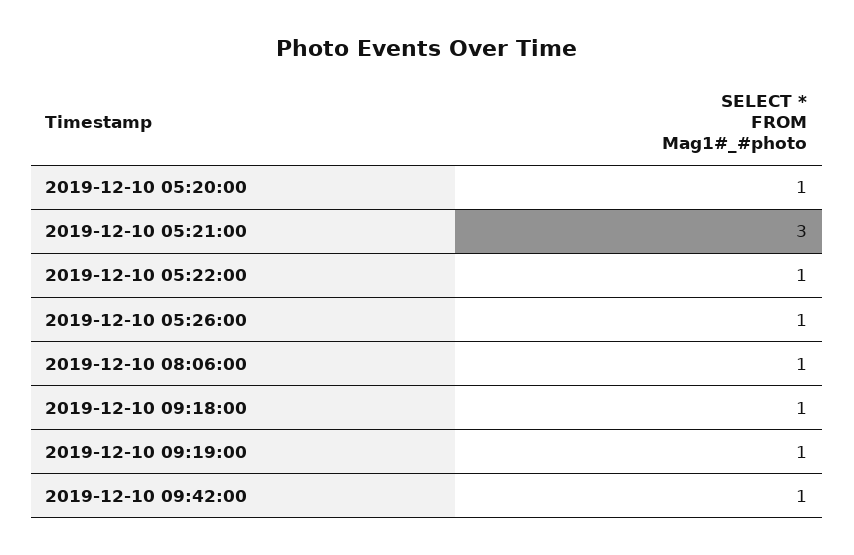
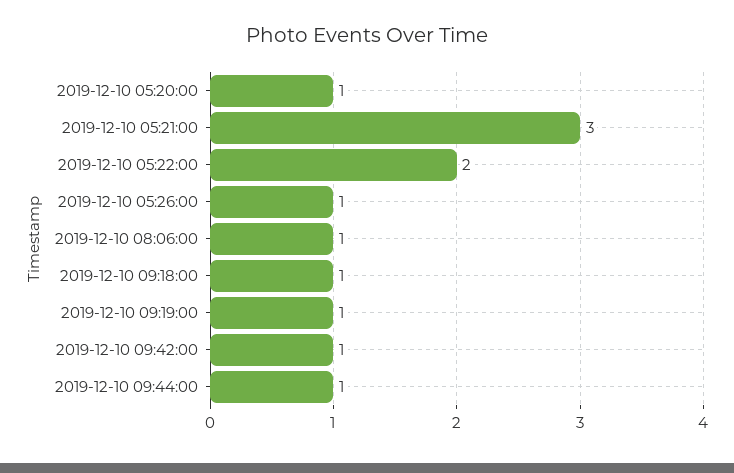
2019-12-10 05:22:00: 1 -> 2
2019-12-10 09:44:00: none -> 1

